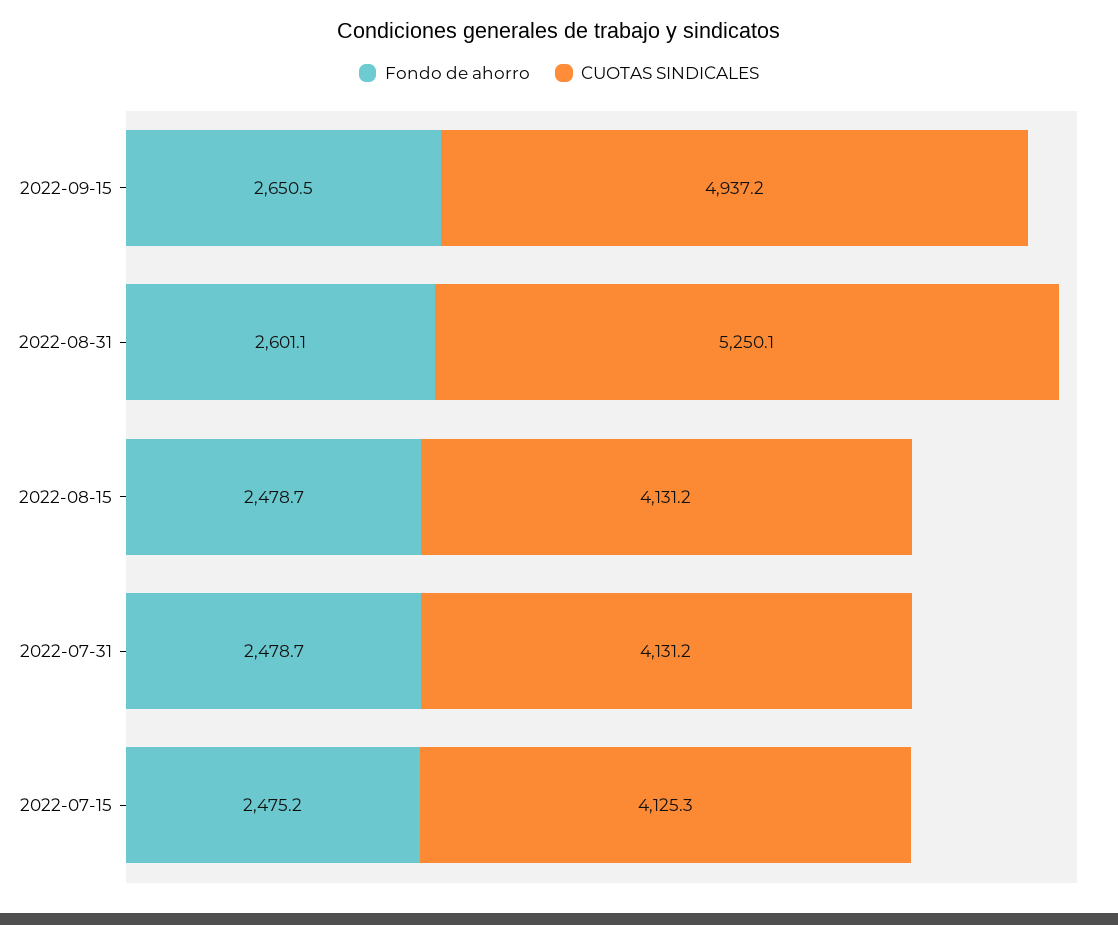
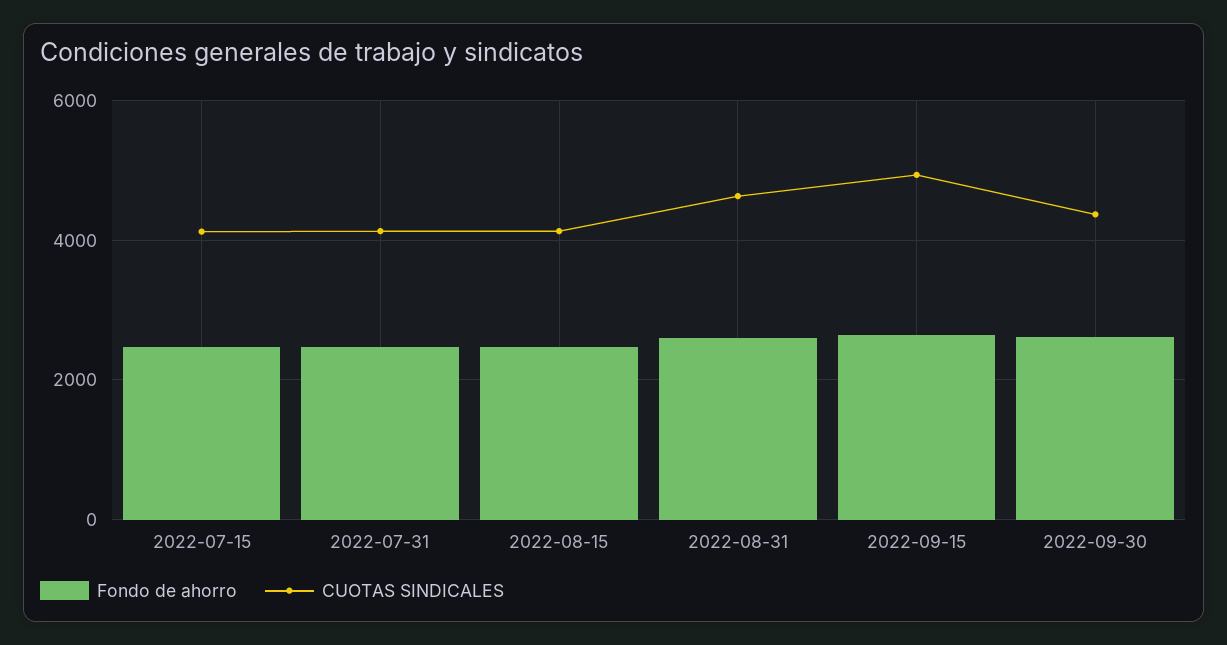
CUOTAS SINDICALES, 2022-08-31: 5250.1 -> 4600
Fondo de ahorro, 2022-09-30: none -> 2600
CUOTAS SINDICALES, 2022-09-30: none -> 4400

